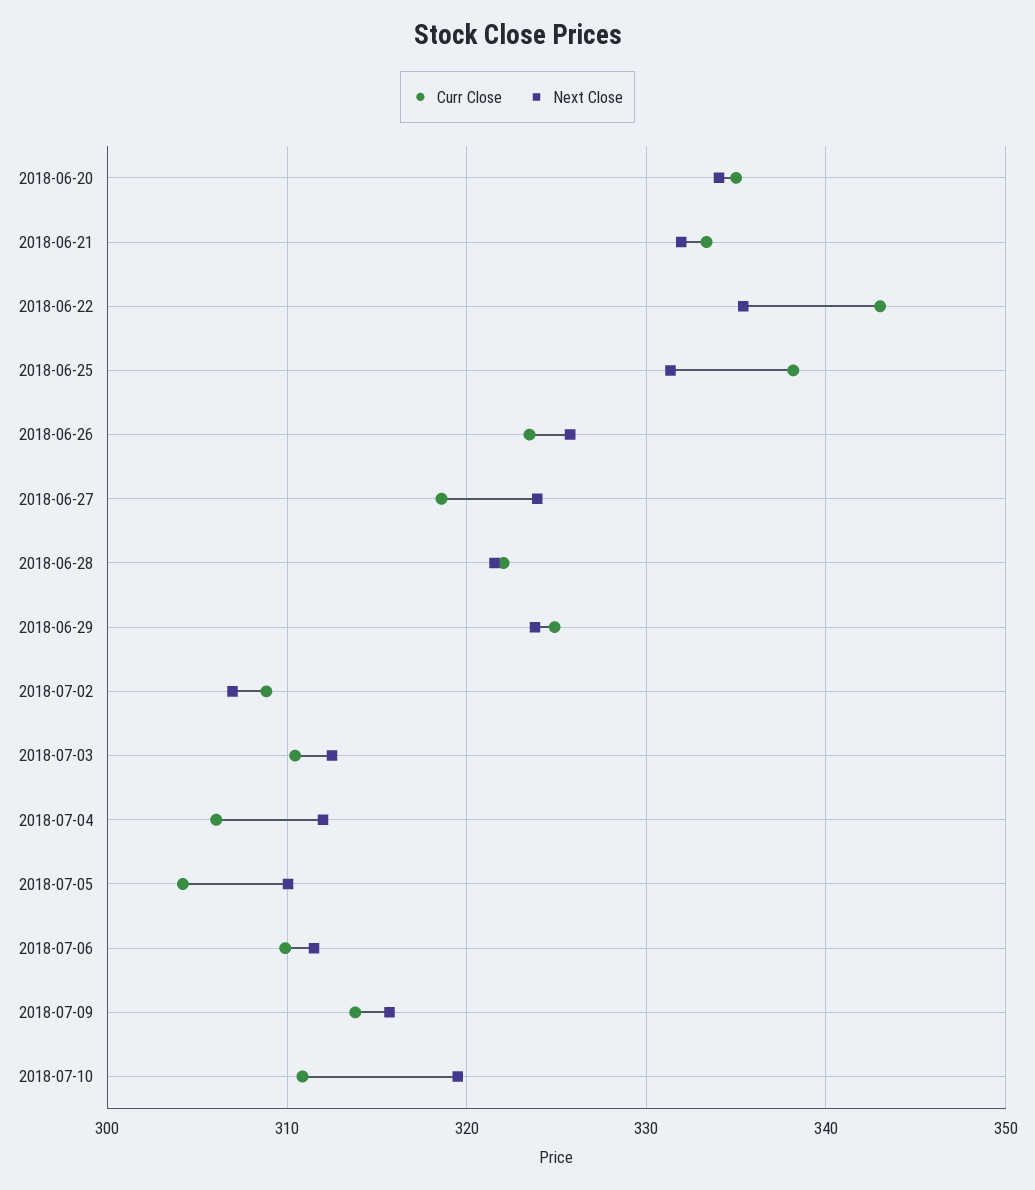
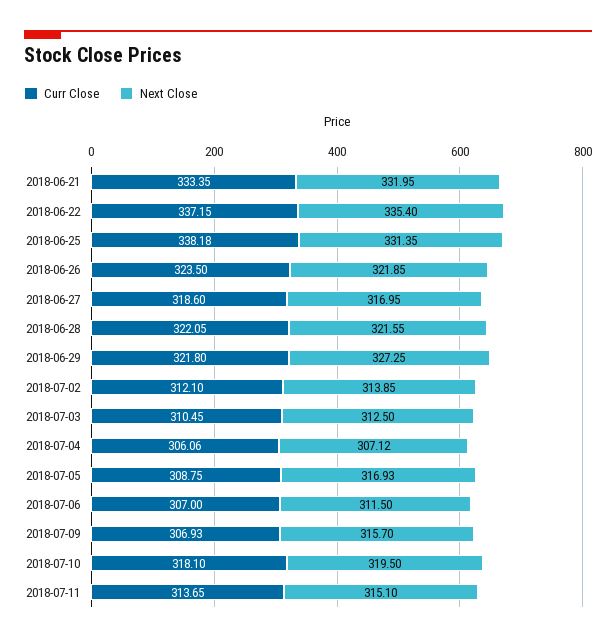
Curr Close, 2018-06-20: 335 -> none
Next Close, 2018-06-20: 334 -> none
Curr Close, 2018-06-22: 343 -> 337.15
Next Close, 2018-06-26: 326 -> 321.85
Next Close, 2018-06-27: 324 -> 316.95
Curr Close, 2018-06-29: 325 -> 321.8
Next Close, 2018-06-29: 324 -> 327.25
Curr Close, 2018-07-02: 309 -> 312.1
Next Close, 2018-07-02: 307 -> 313.85
Next Close, 2018-07-04: 312 -> 307.12
Curr Close, 2018-07-05: 304 -> 308.75
Next Close, 2018-07-05: 310 -> 316.93
Curr Close, 2018-07-06: 310 -> 307
Curr Close, 2018-07-09: 314 -> 306.93
Curr Close, 2018-07-10: 311 -> 318.1
Curr Close, 2018-07-11: none -> 313.65
Next Close, 2018-07-11: none -> 315.1

